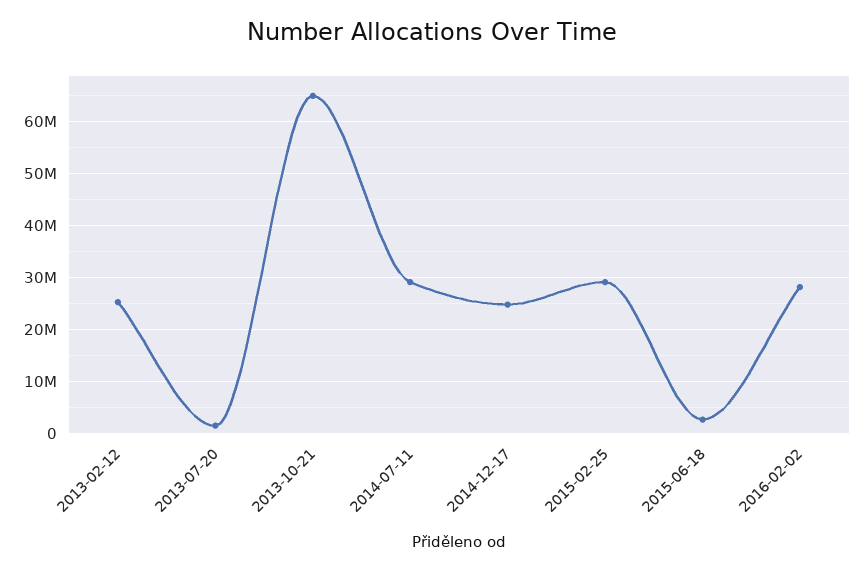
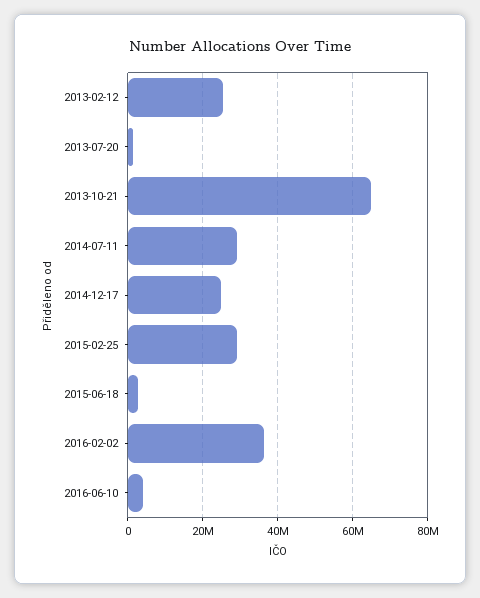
2016-02-02: 28000000 -> 36000000
2016-06-10: none -> 4000000

